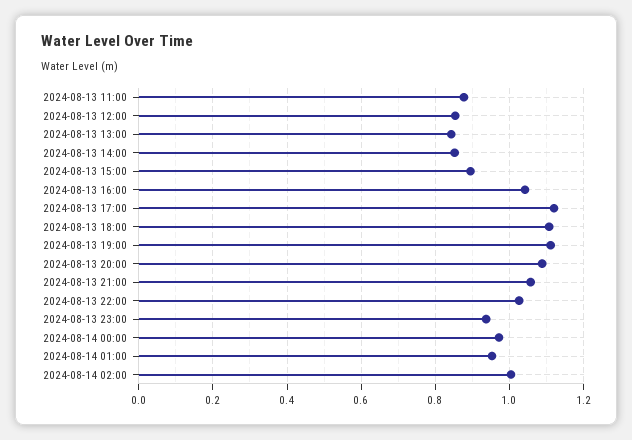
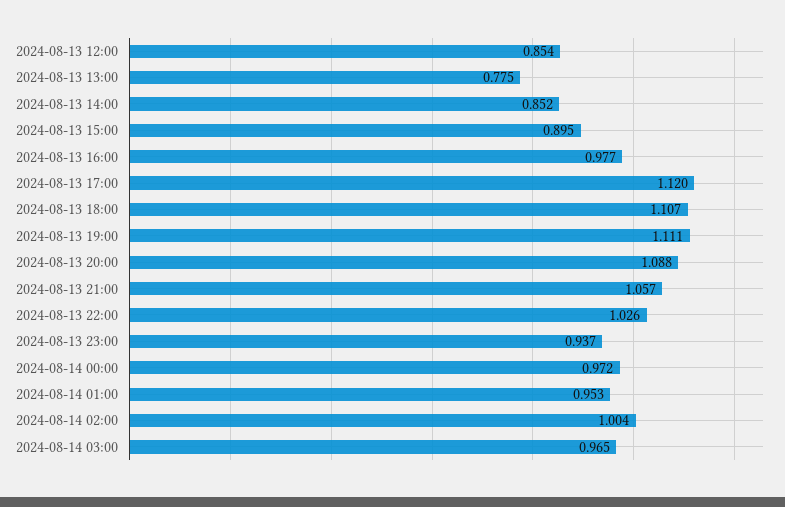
2024-08-13 11:00: 0.88 -> none
2024-08-13 13:00: 0.84 -> 0.775
2024-08-13 16:00: 1.04 -> 0.977
2024-08-14 03:00: none -> 0.965

